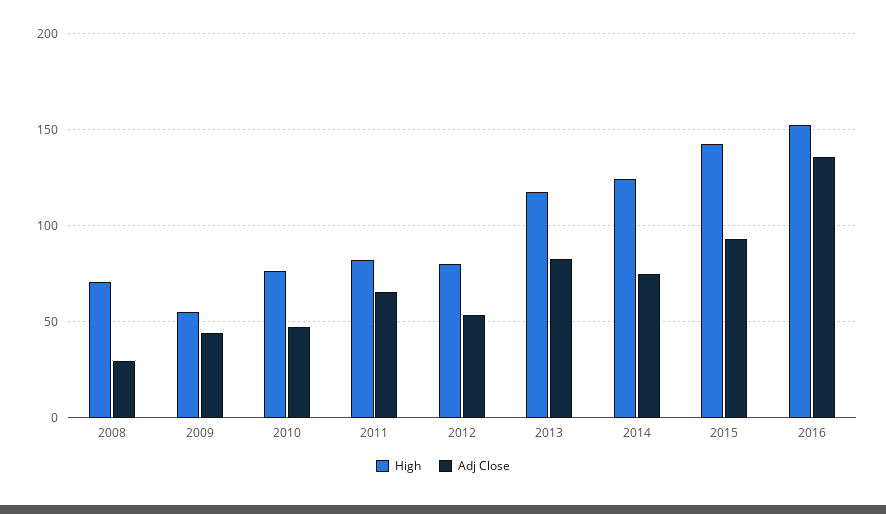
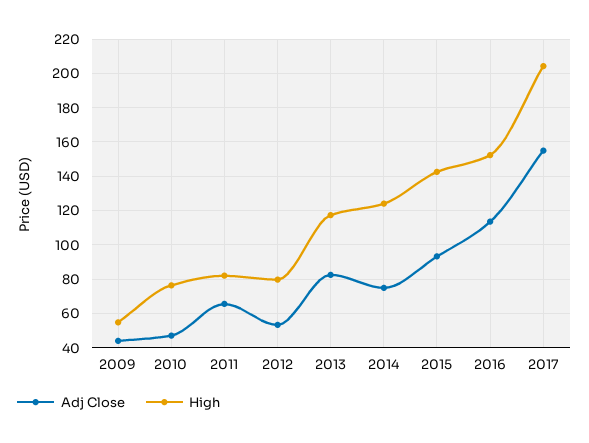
High, 2008: 70 -> none
Adj Close, 2008: 30 -> none
Adj Close, 2016: 135 -> 115
Adj Close, 2017: none -> 155
High, 2017: none -> 205

